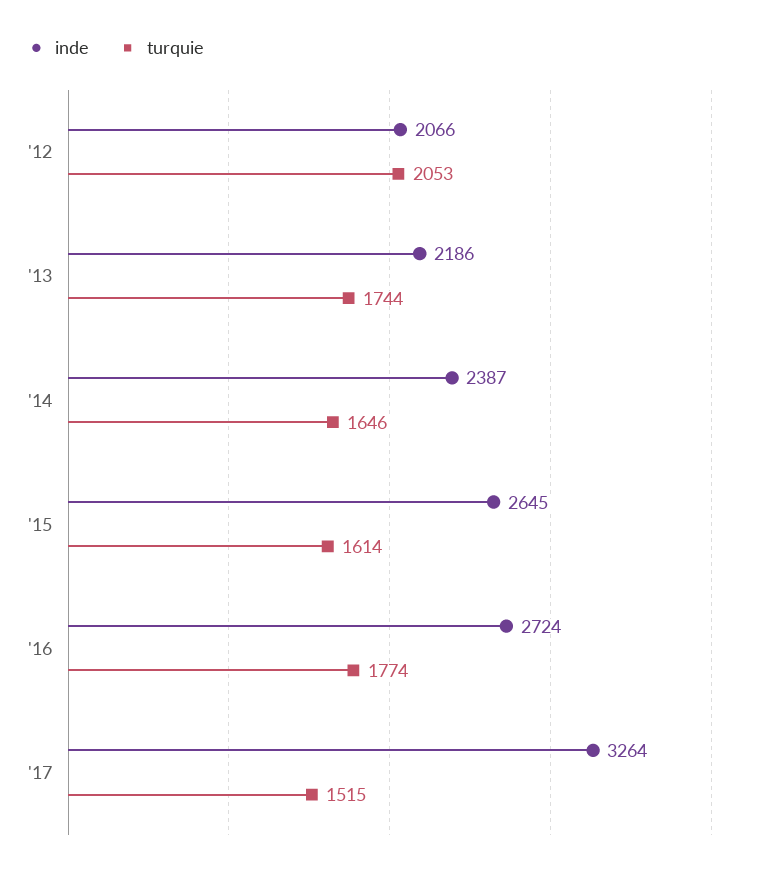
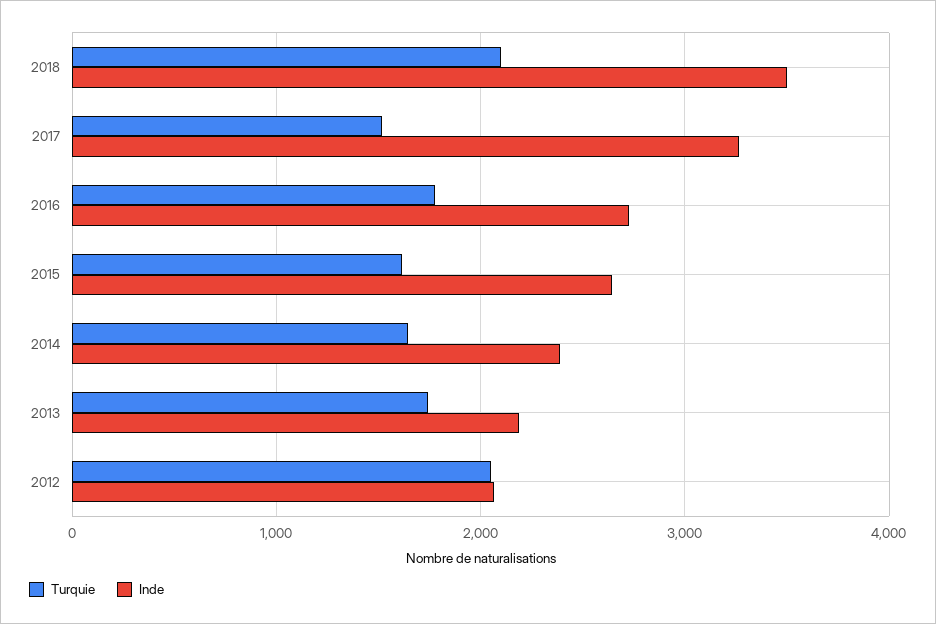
turquie, 2018: none -> 2100
inde, 2018: none -> 3500

